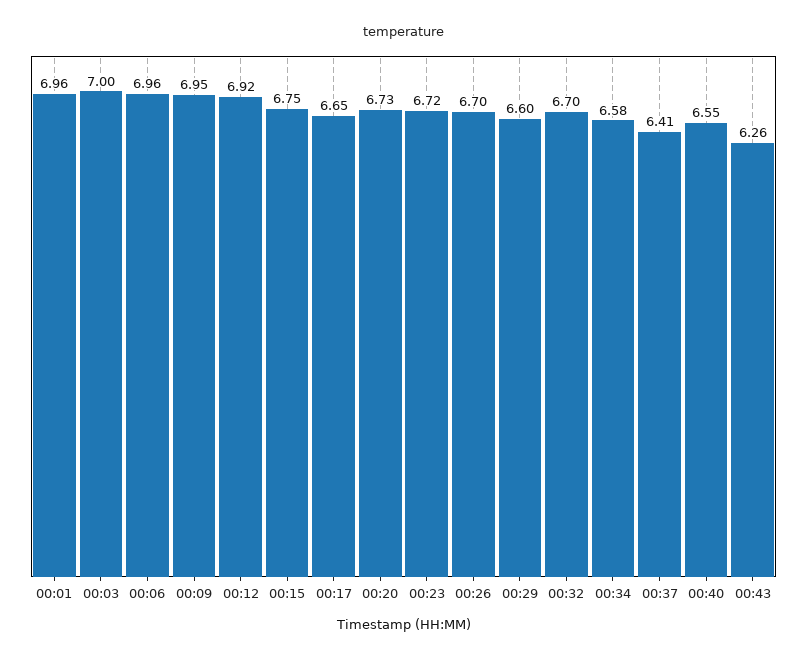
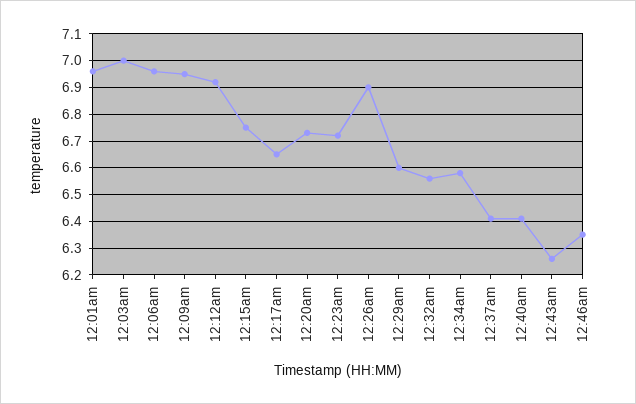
00:26: 6.7 -> 6.9
00:32: 6.7 -> 6.55
00:40: 6.55 -> 6.4
12:46am: none -> 6.35

